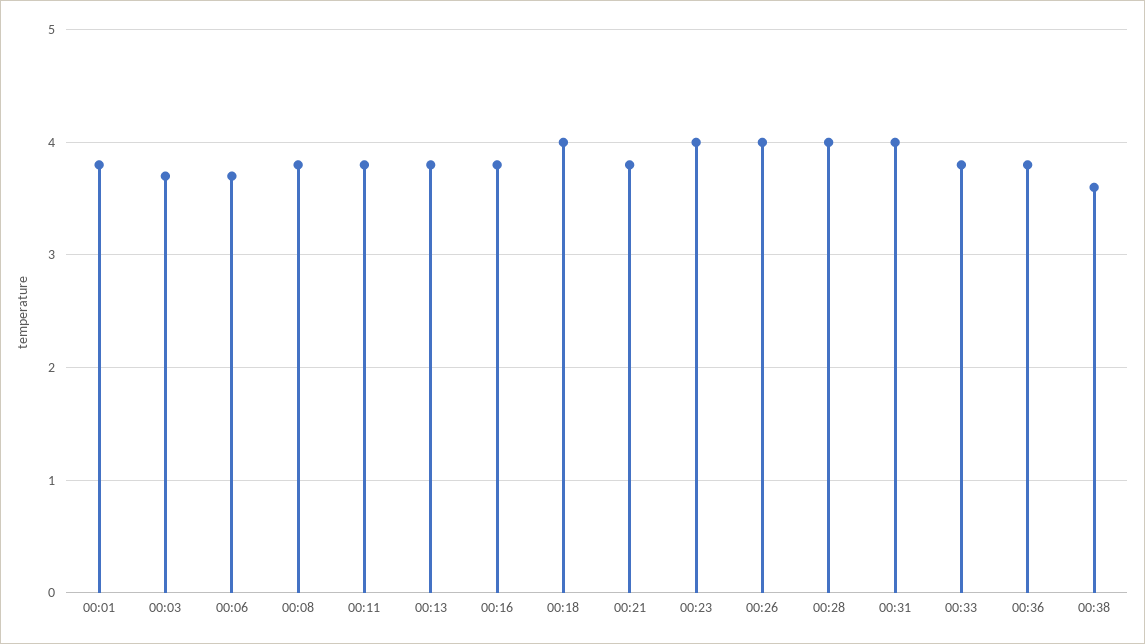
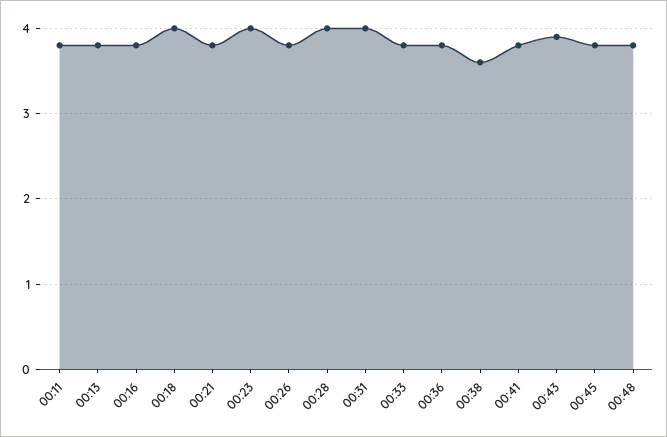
00:01: 3.8 -> none
00:03: 3.7 -> none
00:06: 3.7 -> none
00:08: 3.8 -> none
00:26: 4 -> 3.8
00:41: none -> 3.8
00:43: none -> 3.9
00:45: none -> 3.8
00:48: none -> 3.8

